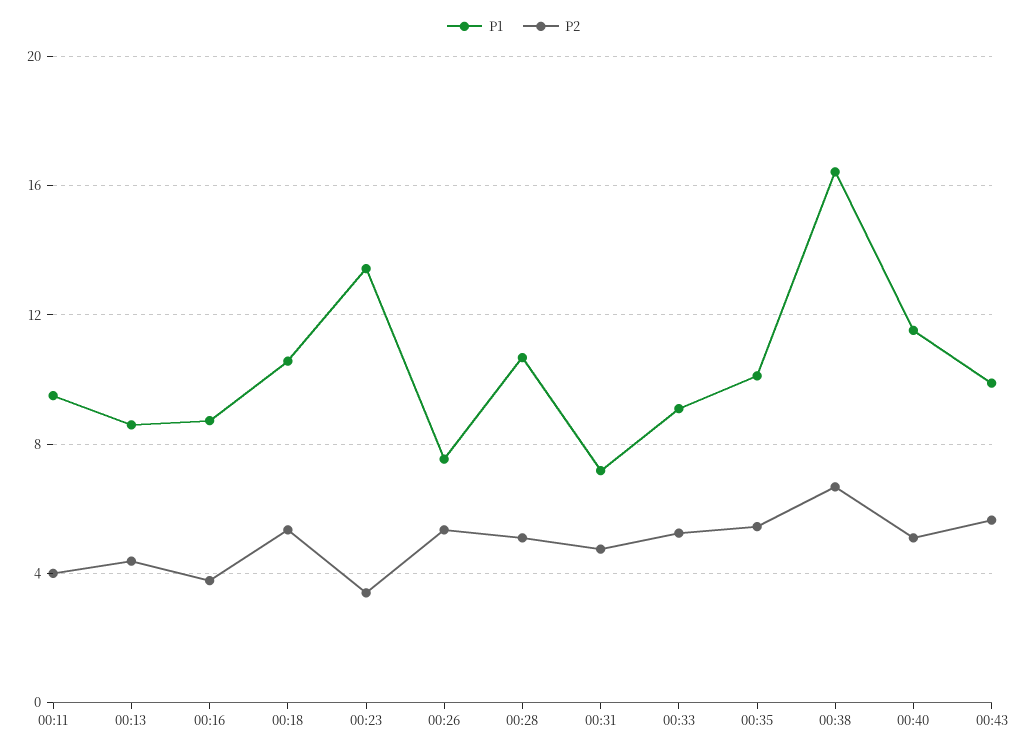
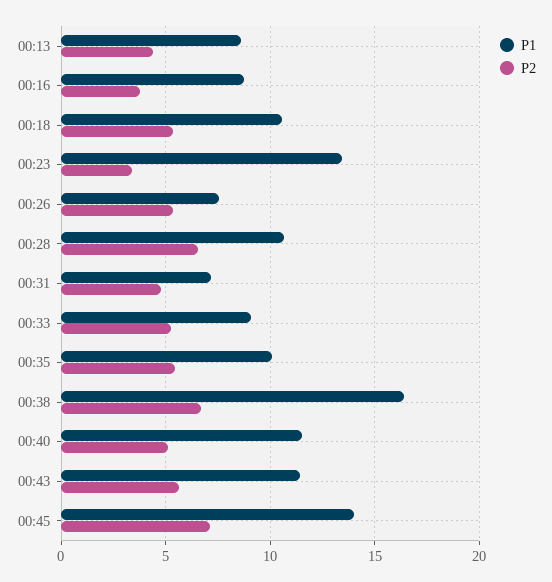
P1, 00:11: 9.5 -> none
P2, 00:11: 4 -> none
P2, 00:28: 5 -> 6.5
P1, 00:43: 10 -> 11.5
P1, 00:45: none -> 14
P2, 00:45: none -> 7

